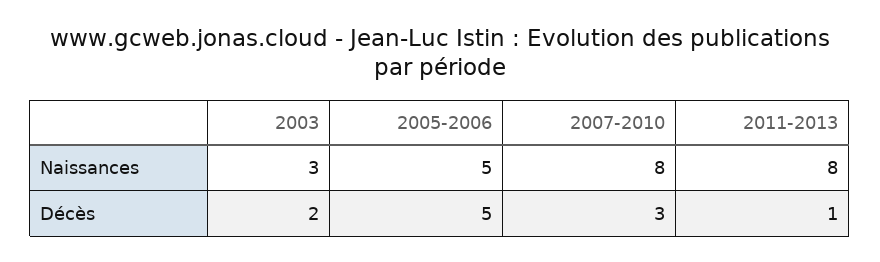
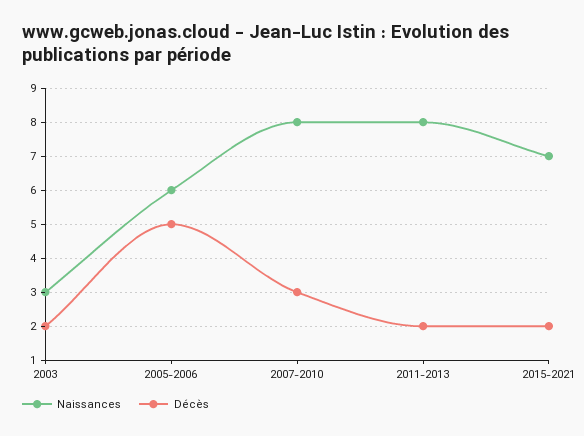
Naissances, 2005-2006: 5 -> 6
Décès, 2011-2013: 1 -> 2
Naissances, 2015-2021: none -> 7
Décès, 2015-2021: none -> 2

